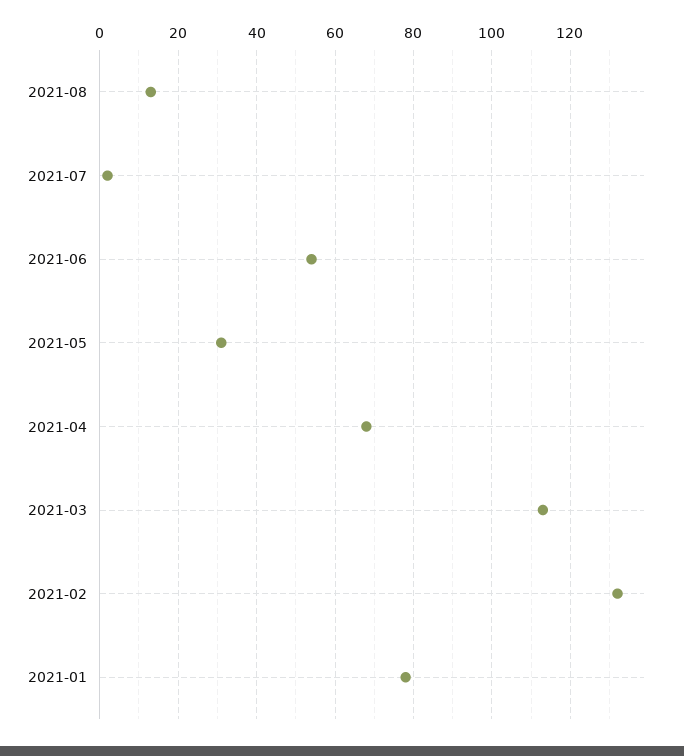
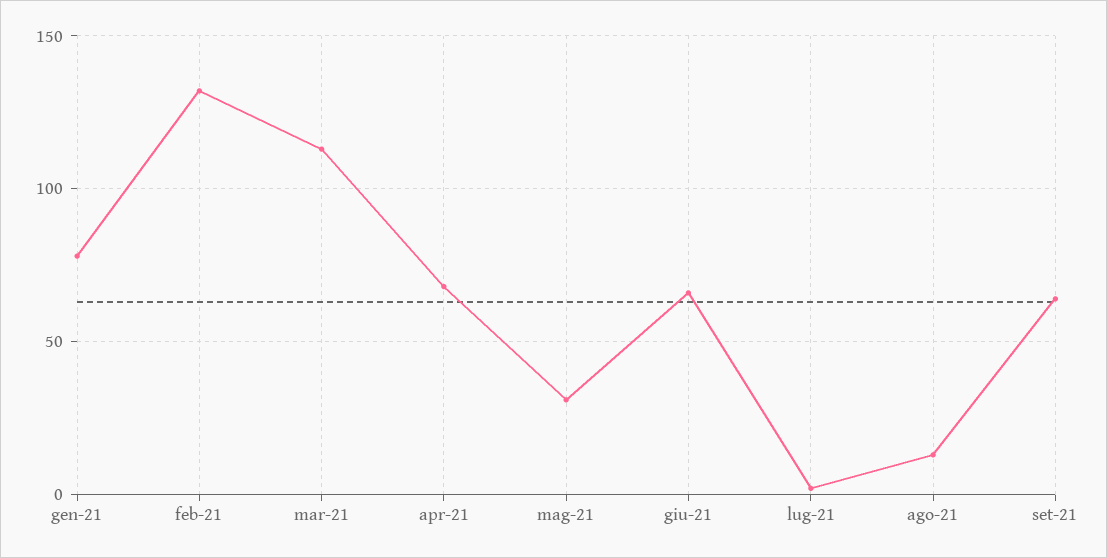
2021-06: 55 -> 65
set-21: none -> 65

